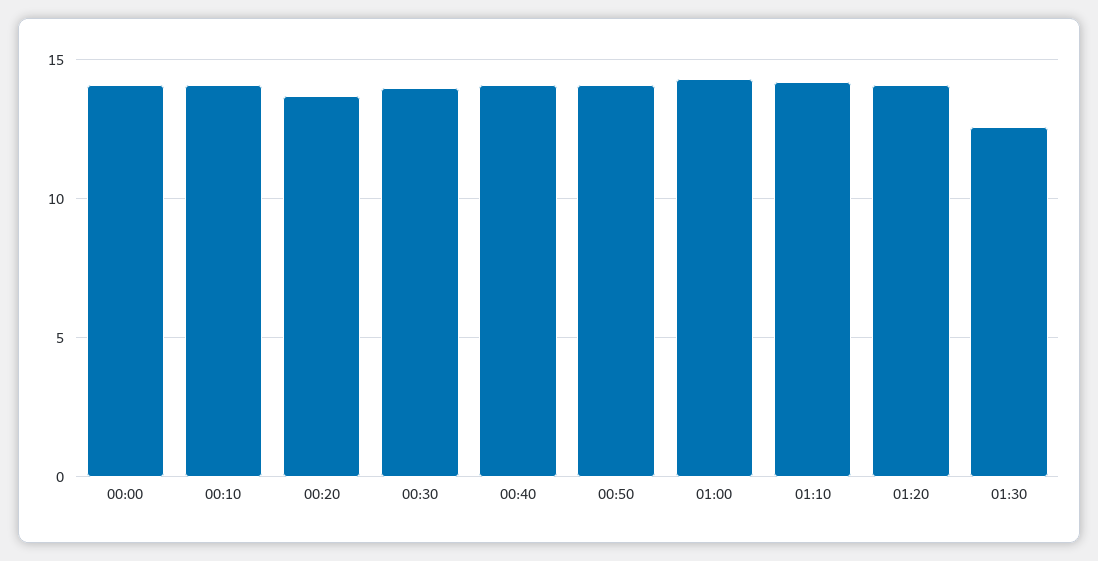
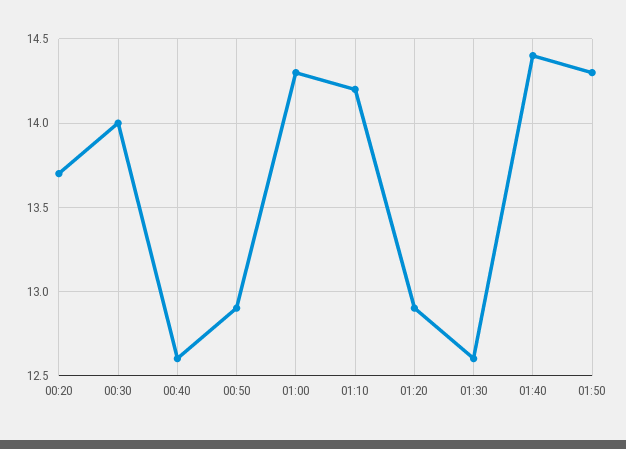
00:00: 14 -> none
00:10: 14 -> none
00:40: 14 -> 12.6
00:50: 14 -> 12.9
01:20: 14 -> 12.9
01:40: none -> 14.4
01:50: none -> 14.3

